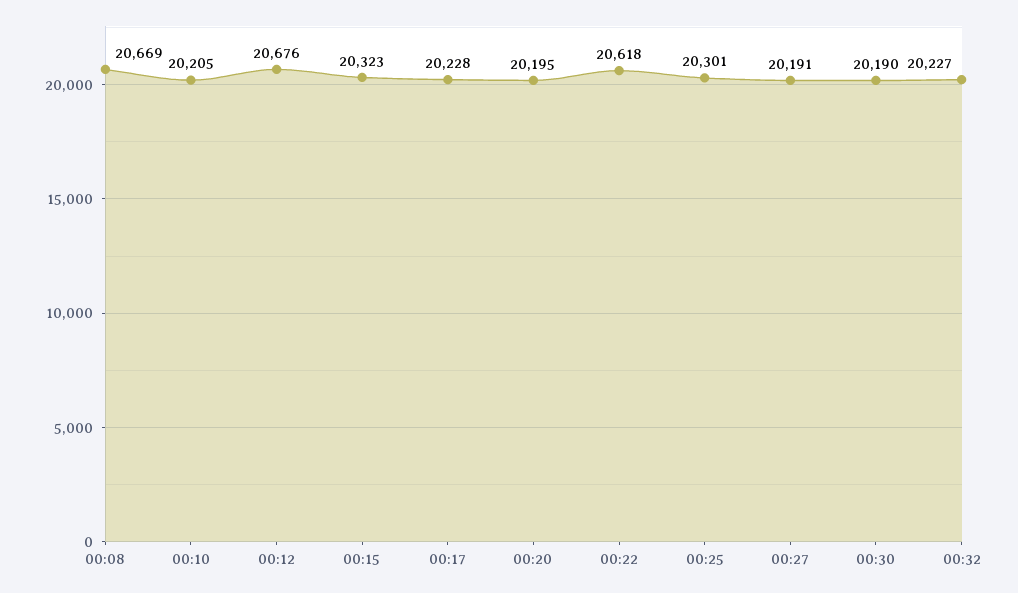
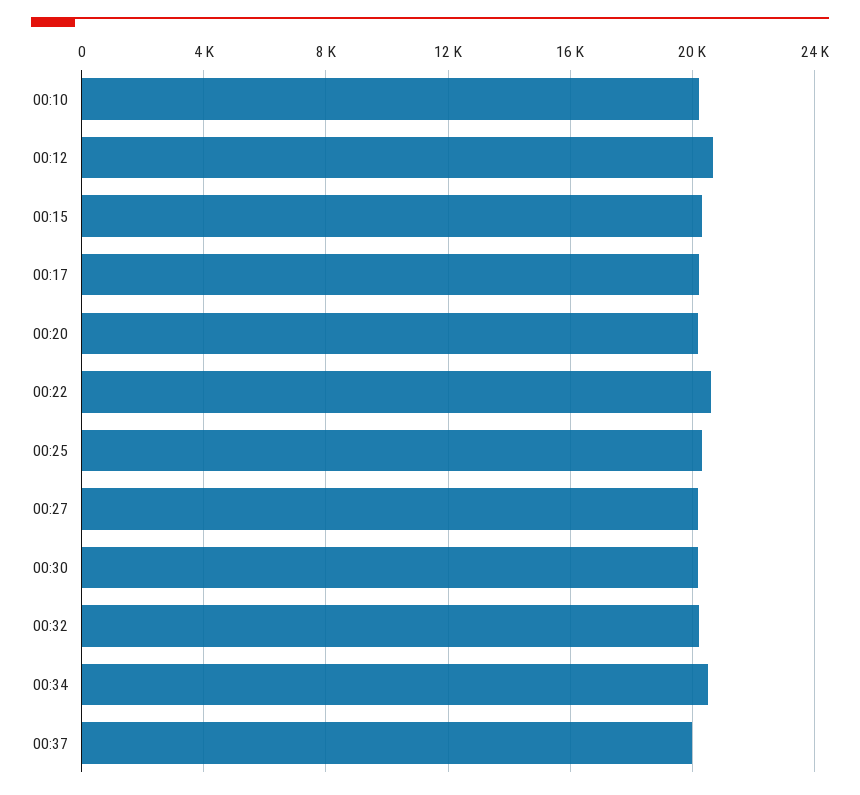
00:08: 20669 -> none
00:34: none -> 20500
00:37: none -> 20000

